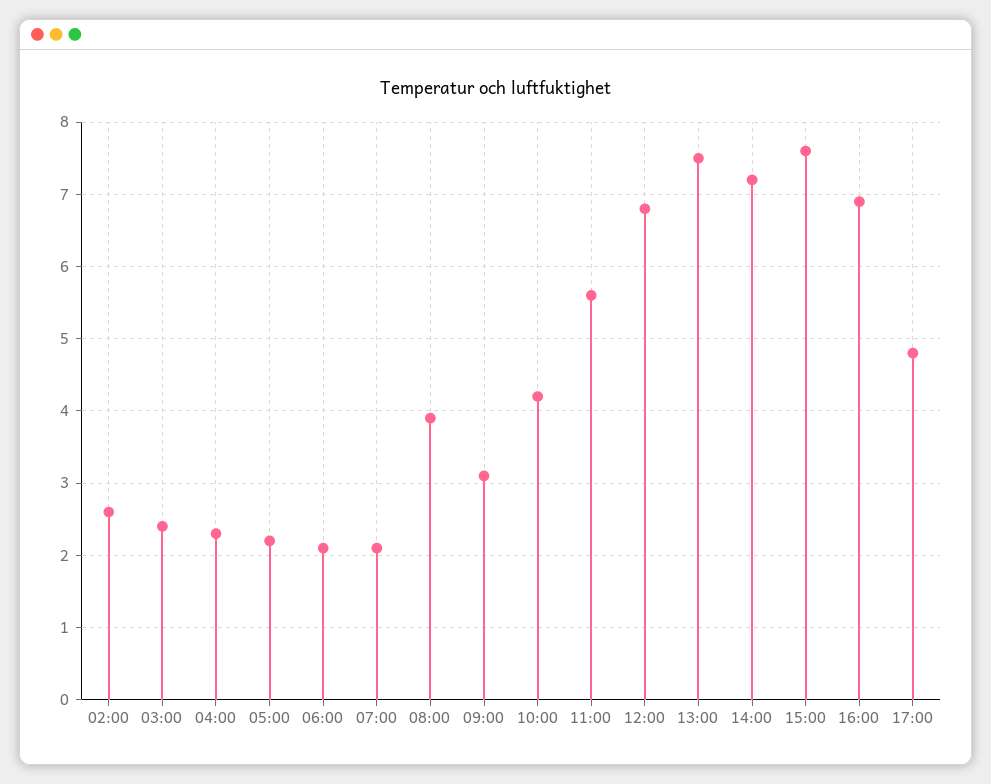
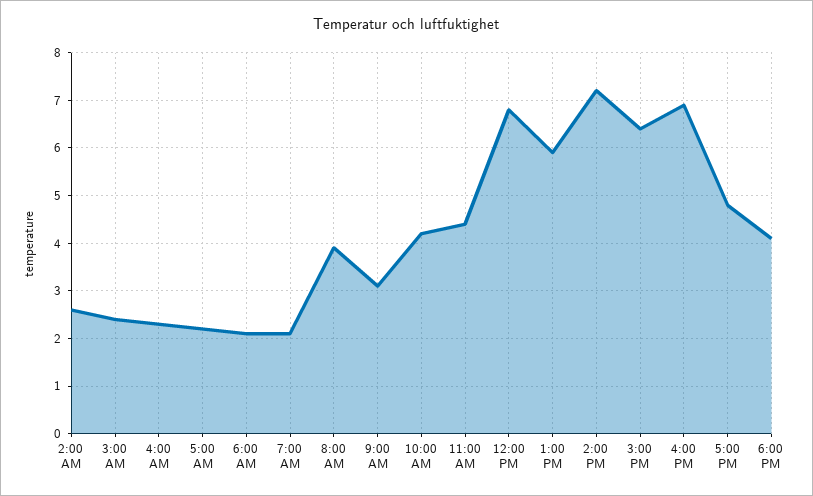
11:00: 5.6 -> 4.5
13:00: 7.5 -> 6
15:00: 7.6 -> 6.5
6:00 PM: none -> 4

